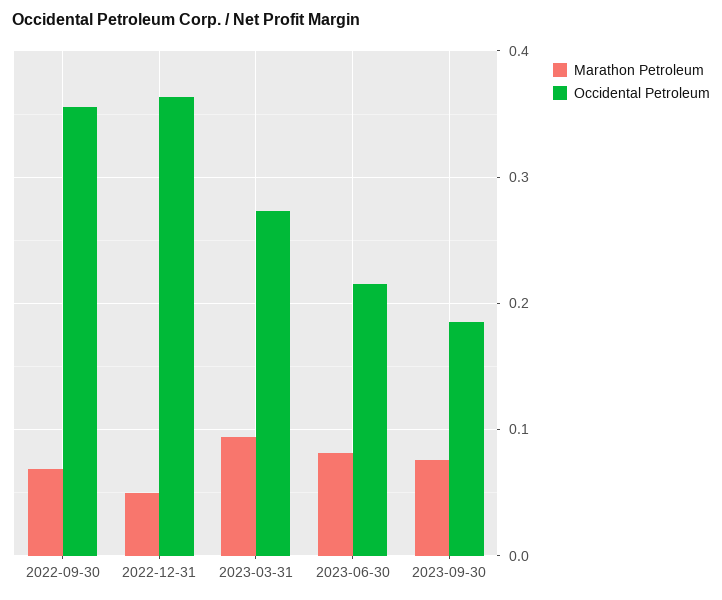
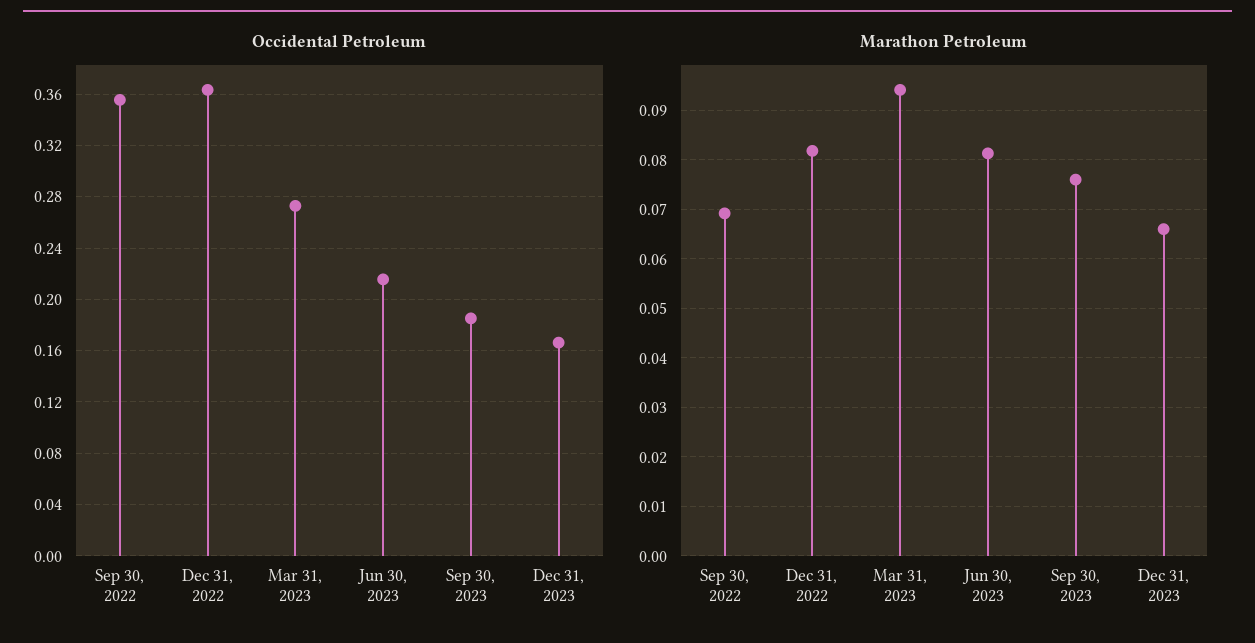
Marathon Petroleum, 2022-12-31: 0.05 -> 0.082
Occidental Petroleum, Dec 31, 2023: none -> 0.165
Marathon Petroleum, Dec 31, 2023: none -> 0.066

